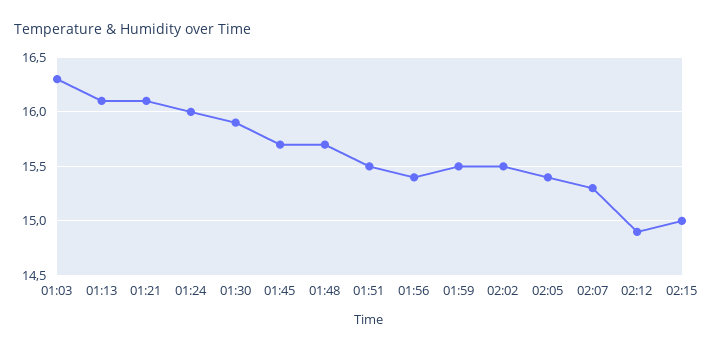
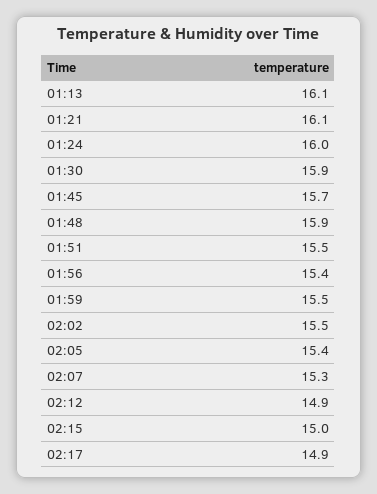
01:03: 16.3 -> none
01:48: 15.7 -> 15.9
02:17: none -> 14.9

